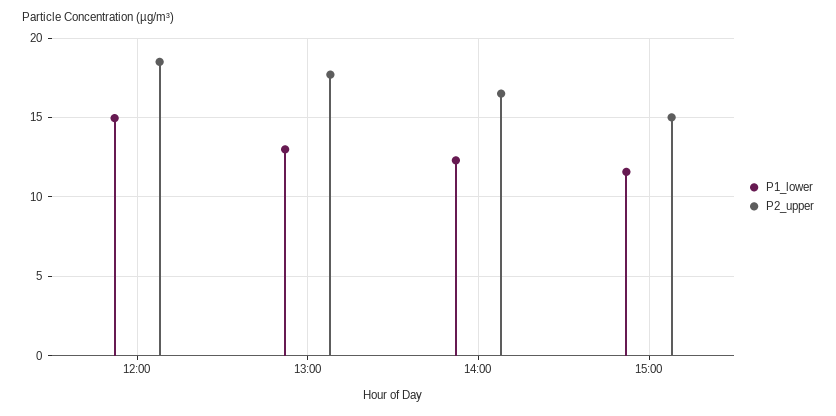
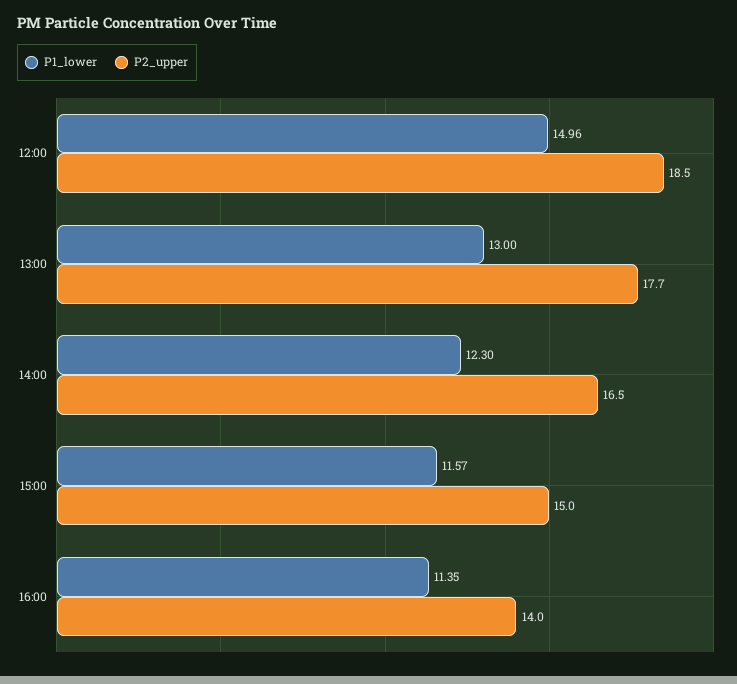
P1_lower, 16:00: none -> 11.35
P2_upper, 16:00: none -> 14

